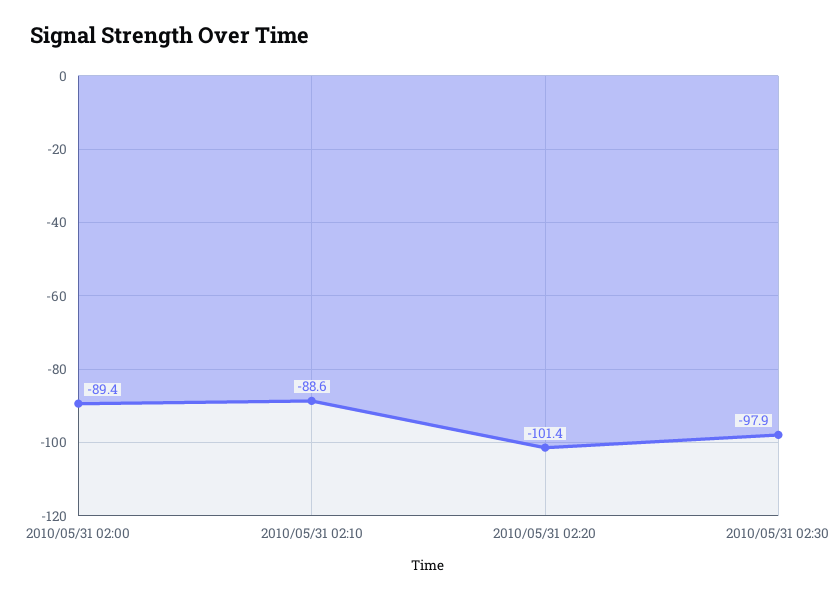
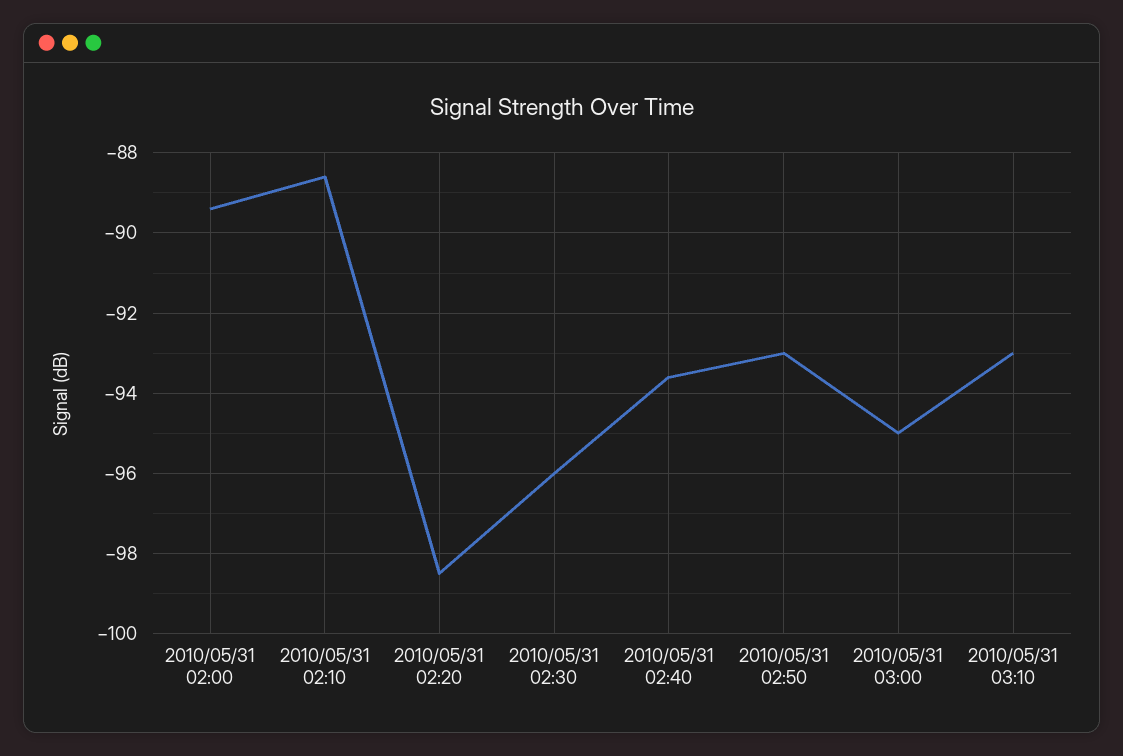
2010/05/31 02:20: -101.4 -> -98.5
2010/05/31 02:30: -97.9 -> -96
2010/05/31 02:40: none -> -93.5
2010/05/31 02:50: none -> -93
2010/05/31 03:00: none -> -95
2010/05/31 03:10: none -> -93

